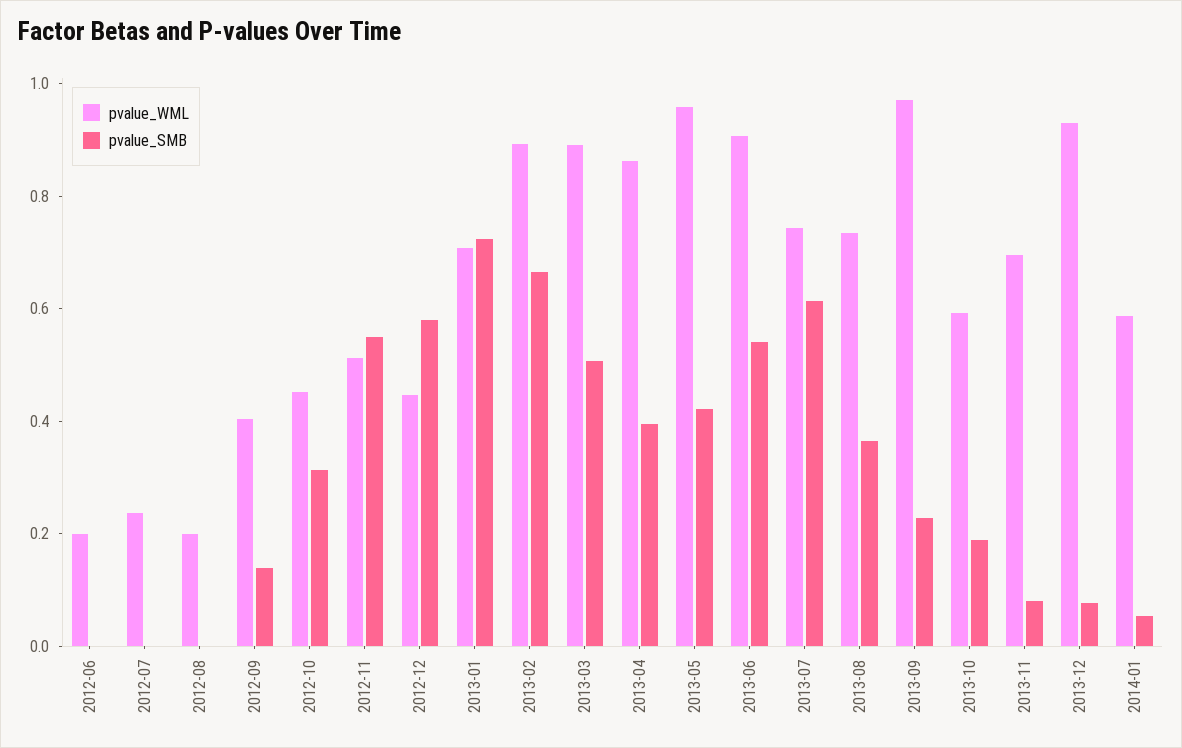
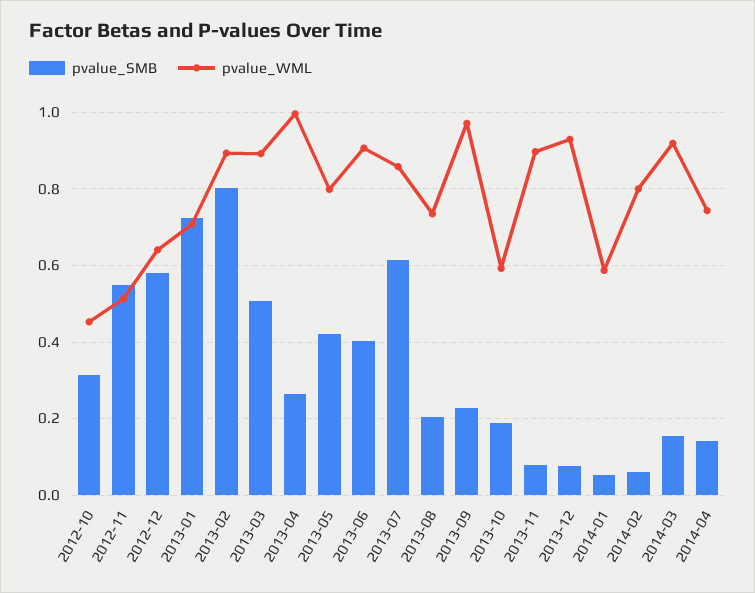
pvalue_WML, 2012-06: 0.2 -> none
pvalue_SMB, 2012-06: 0 -> none
pvalue_WML, 2012-07: 0.25 -> none
pvalue_SMB, 2012-07: 0 -> none
pvalue_WML, 2012-08: 0.2 -> none
pvalue_SMB, 2012-08: 0 -> none
pvalue_WML, 2012-09: 0.4 -> none
pvalue_SMB, 2012-09: 0.15 -> none
pvalue_WML, 2012-12: 0.45 -> 0.64
pvalue_SMB, 2013-02: 0.65 -> 0.8
pvalue_WML, 2013-04: 0.85 -> 1
pvalue_SMB, 2013-04: 0.4 -> 0.26
pvalue_WML, 2013-05: 0.95 -> 0.8
pvalue_SMB, 2013-06: 0.55 -> 0.4
pvalue_WML, 2013-07: 0.75 -> 0.86
pvalue_SMB, 2013-08: 0.35 -> 0.2
pvalue_WML, 2013-11: 0.7 -> 0.9
pvalue_SMB, 2014-02: none -> 0.06
pvalue_WML, 2014-02: none -> 0.8
pvalue_SMB, 2014-03: none -> 0.16
pvalue_WML, 2014-03: none -> 0.92
pvalue_SMB, 2014-04: none -> 0.14
pvalue_WML, 2014-04: none -> 0.74

